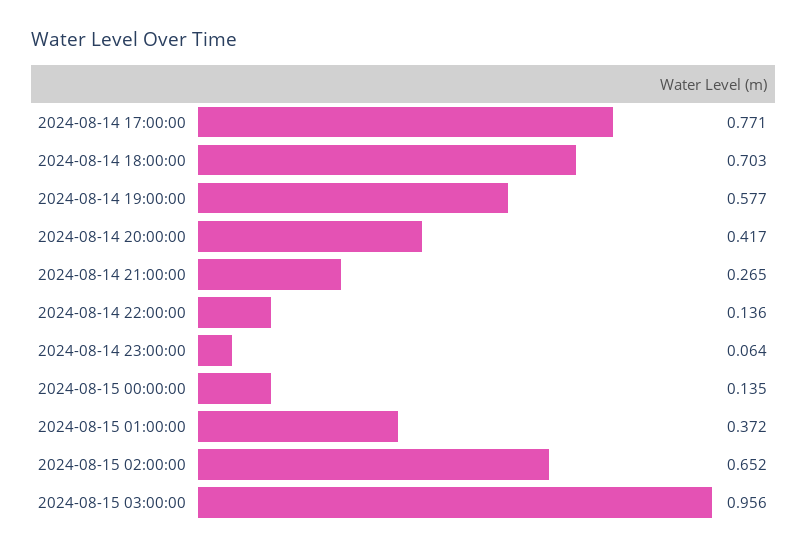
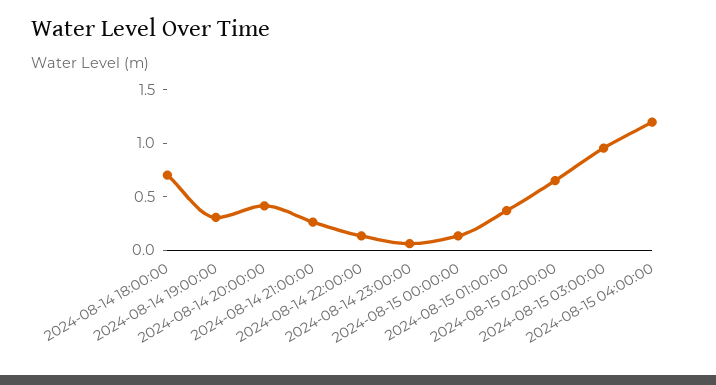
2024-08-14 17:00:00: 0.771 -> none
2024-08-14 19:00:00: 0.577 -> 0.3
2024-08-15 04:00:00: none -> 1.2

